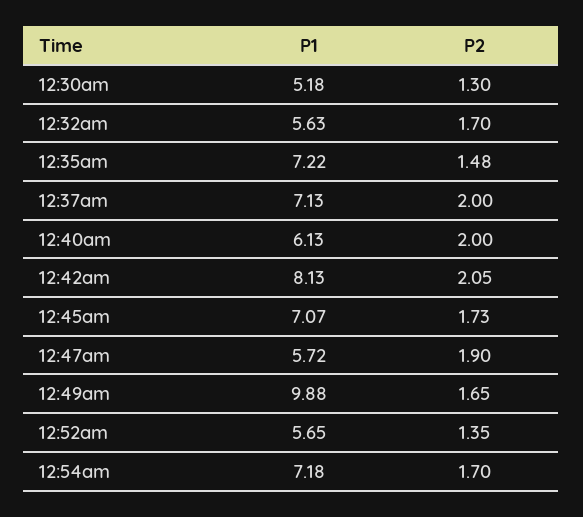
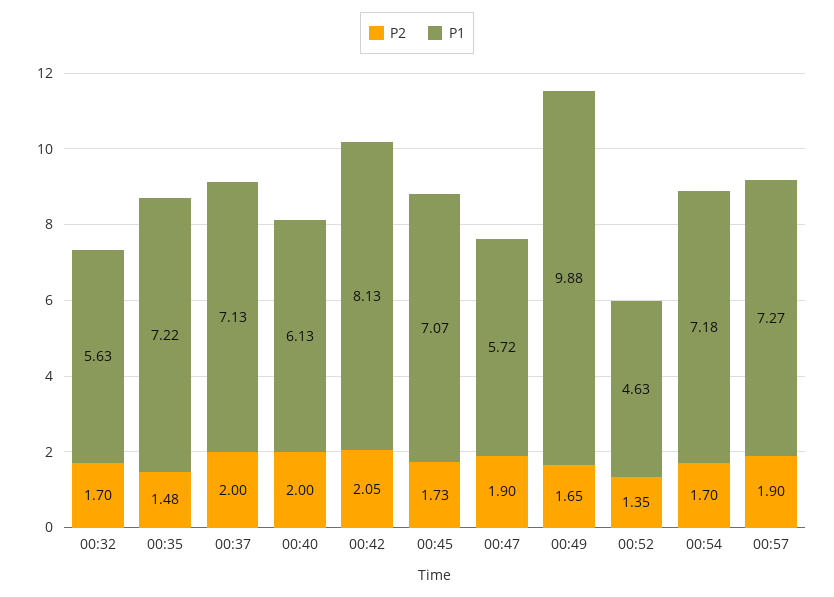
P1, 12:30am: 5.18 -> none
P2, 12:30am: 1.3 -> none
P1, 12:52am: 5.65 -> 4.63
P2, 00:57: none -> 1.9
P1, 00:57: none -> 7.27

